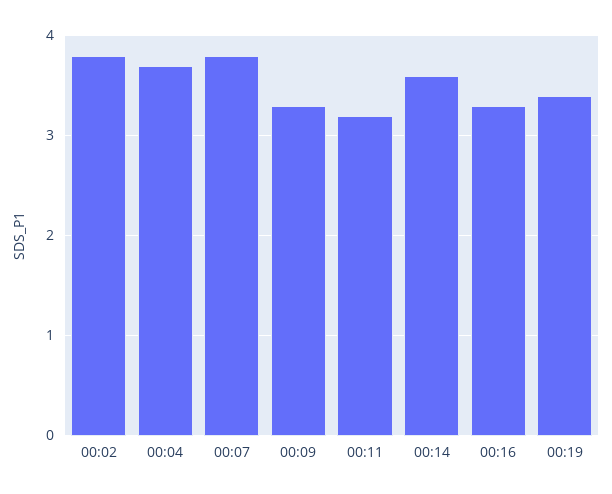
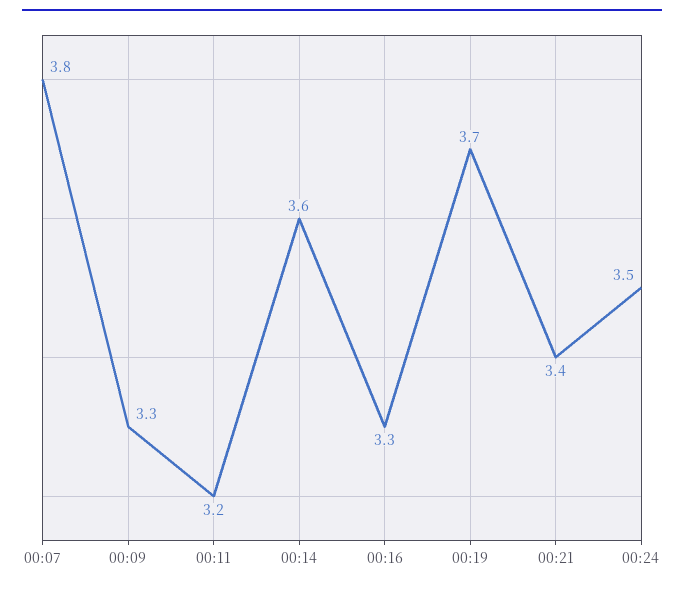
00:02: 3.8 -> none
00:04: 3.7 -> none
00:19: 3.4 -> 3.7
00:21: none -> 3.4
00:24: none -> 3.5

